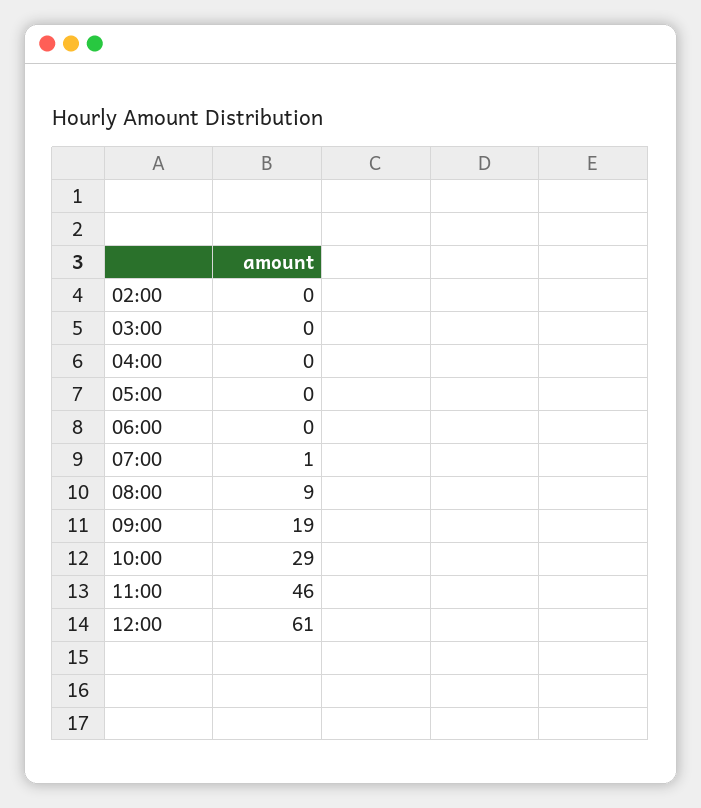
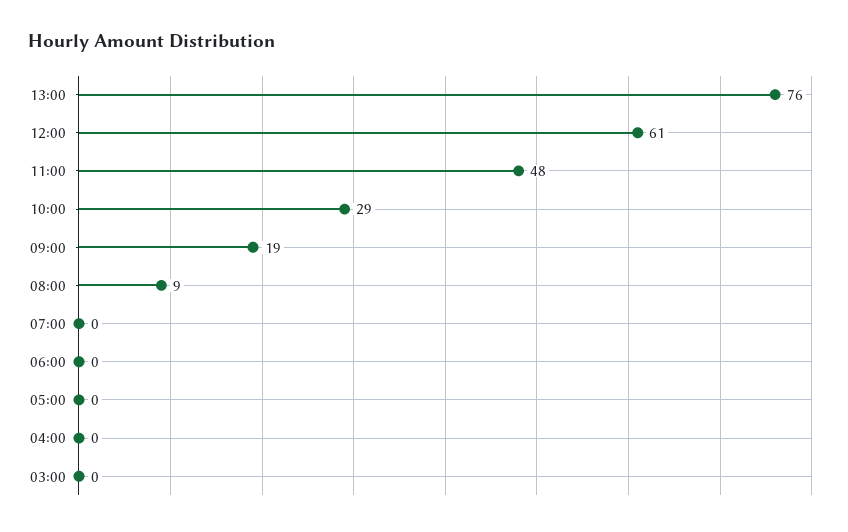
02:00: 0 -> none
07:00: 1 -> 0
11:00: 46 -> 48
13:00: none -> 76

